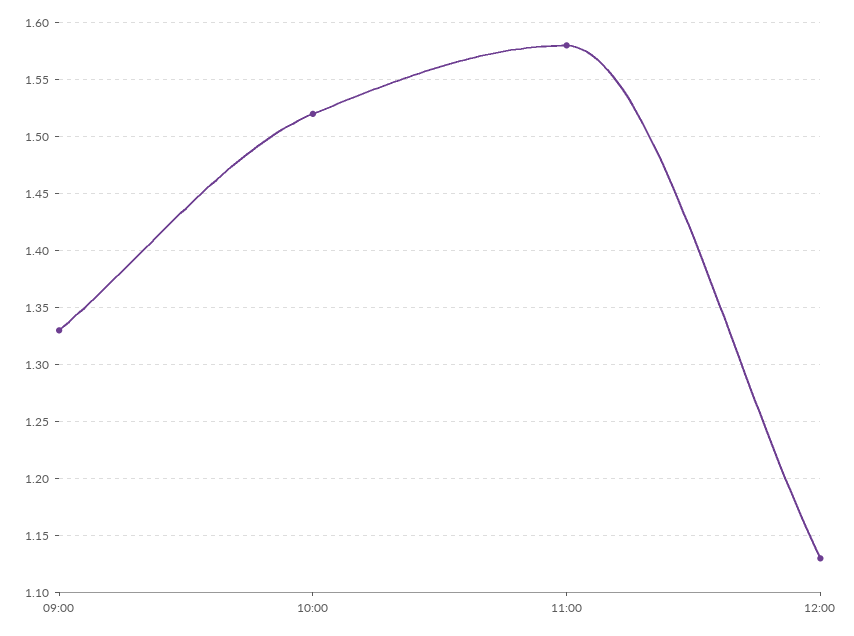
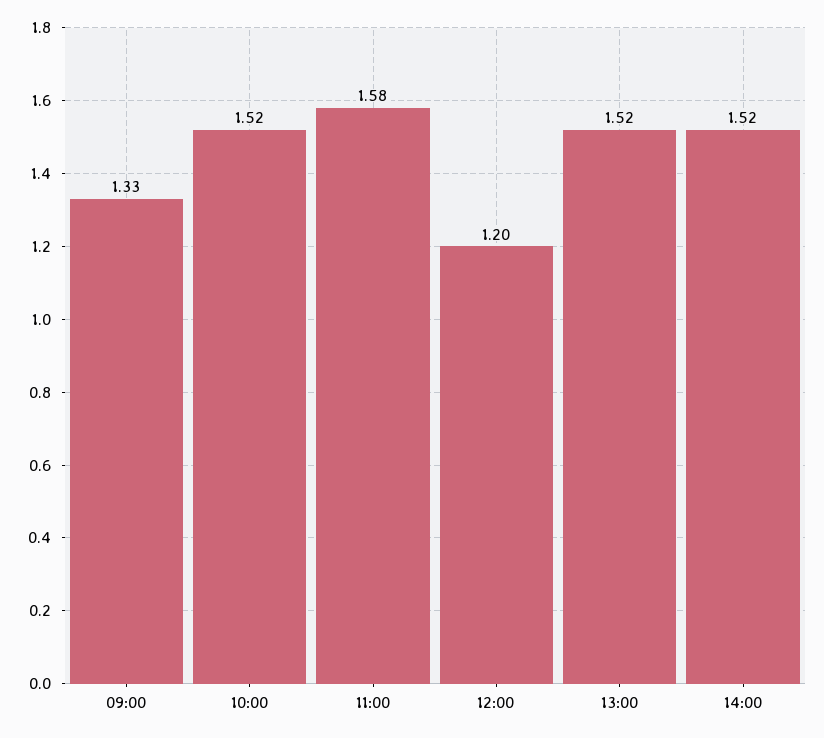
12:00: 1.13 -> 1.2
13:00: none -> 1.52
14:00: none -> 1.52

